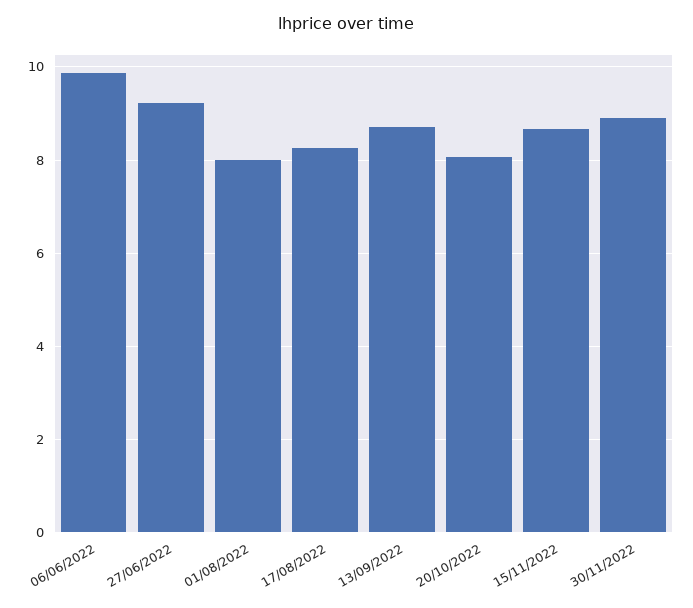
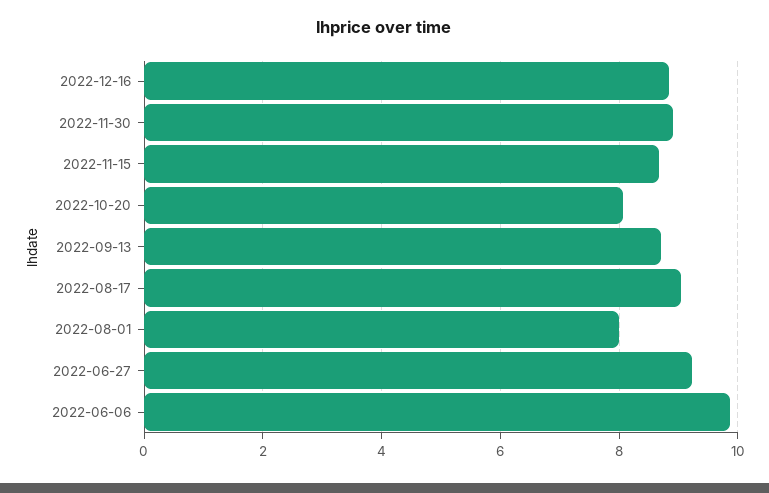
17/08/2022: 8.2 -> 9
2022-12-16: none -> 8.8

